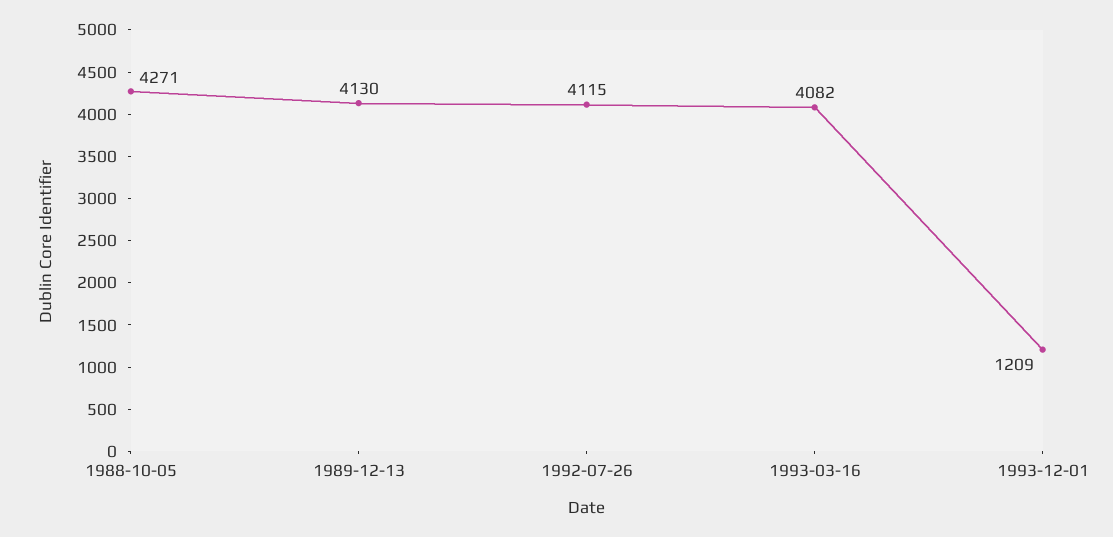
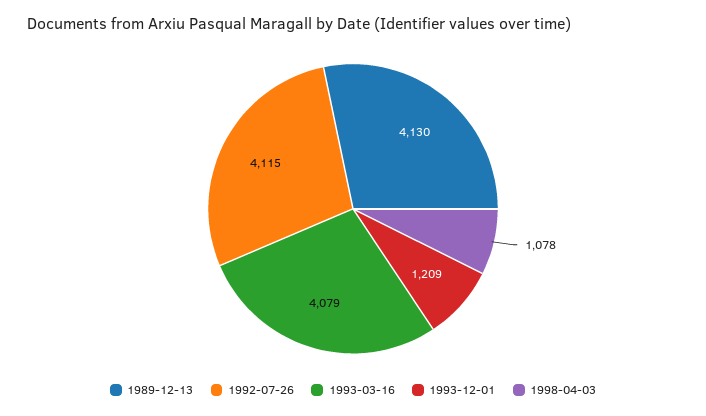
1988-10-05: 4271 -> none
1993-03-16: 4082 -> 4079
1998-04-03: none -> 1078

